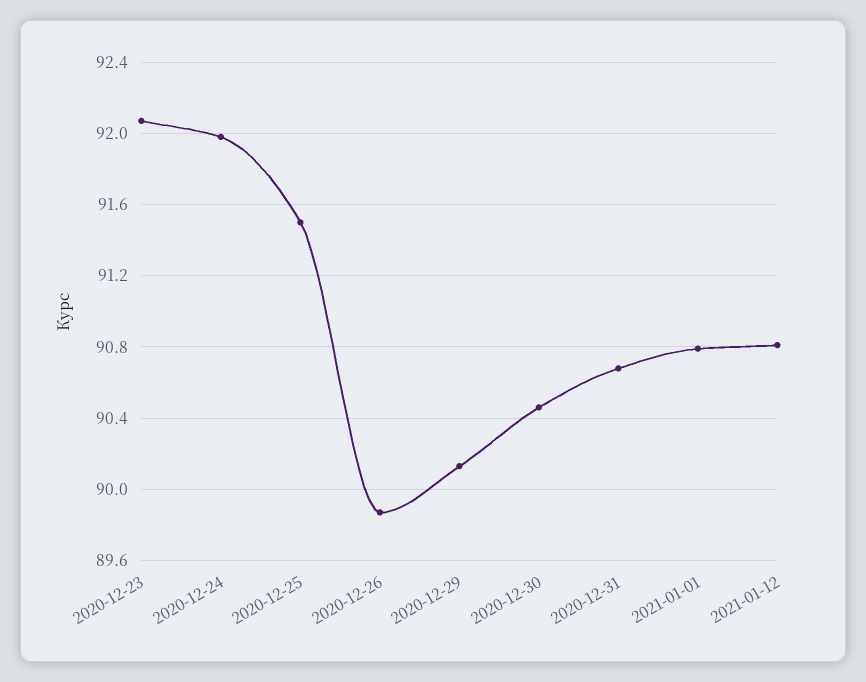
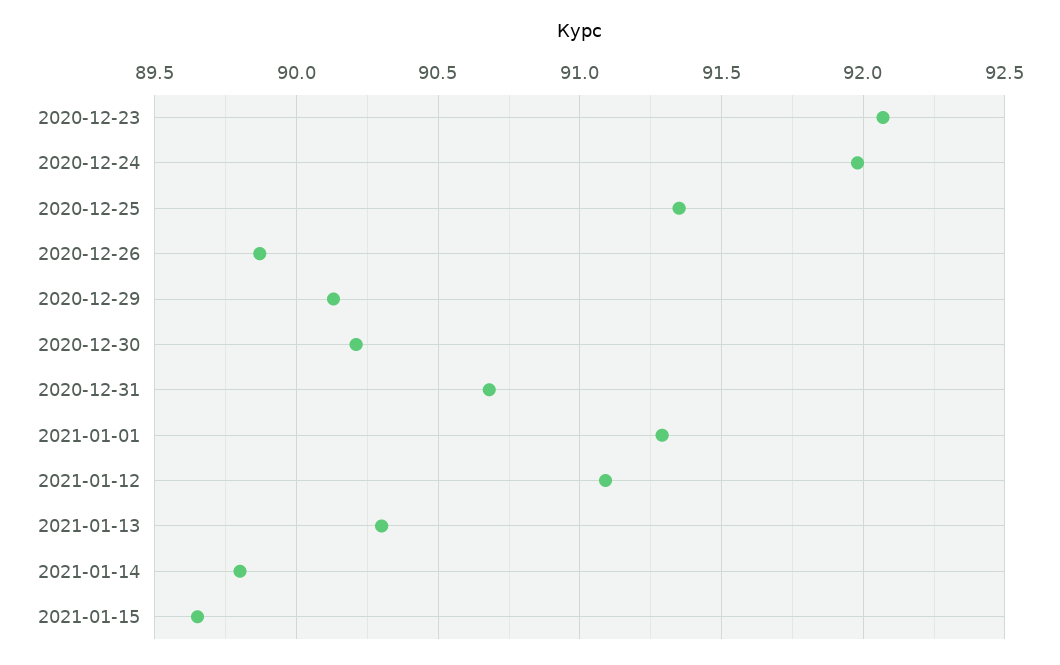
2020-12-25: 91.5 -> 91.35
2020-12-30: 90.45 -> 90.2
2021-01-01: 90.8 -> 91.3
2021-01-12: 90.8 -> 91.1
2021-01-13: none -> 90.3
2021-01-14: none -> 89.8
2021-01-15: none -> 89.65

